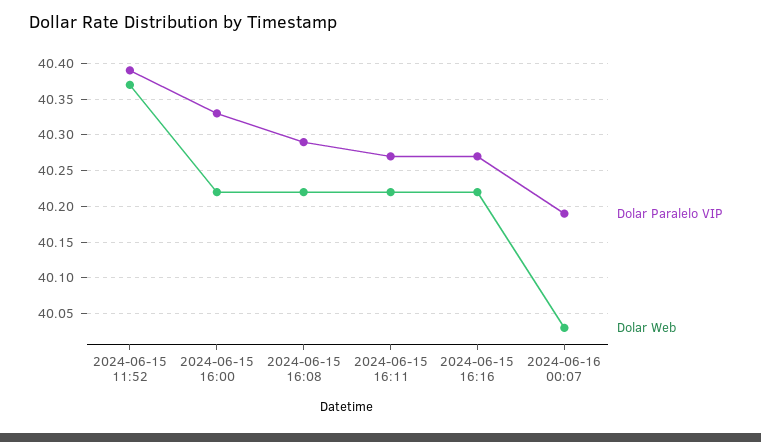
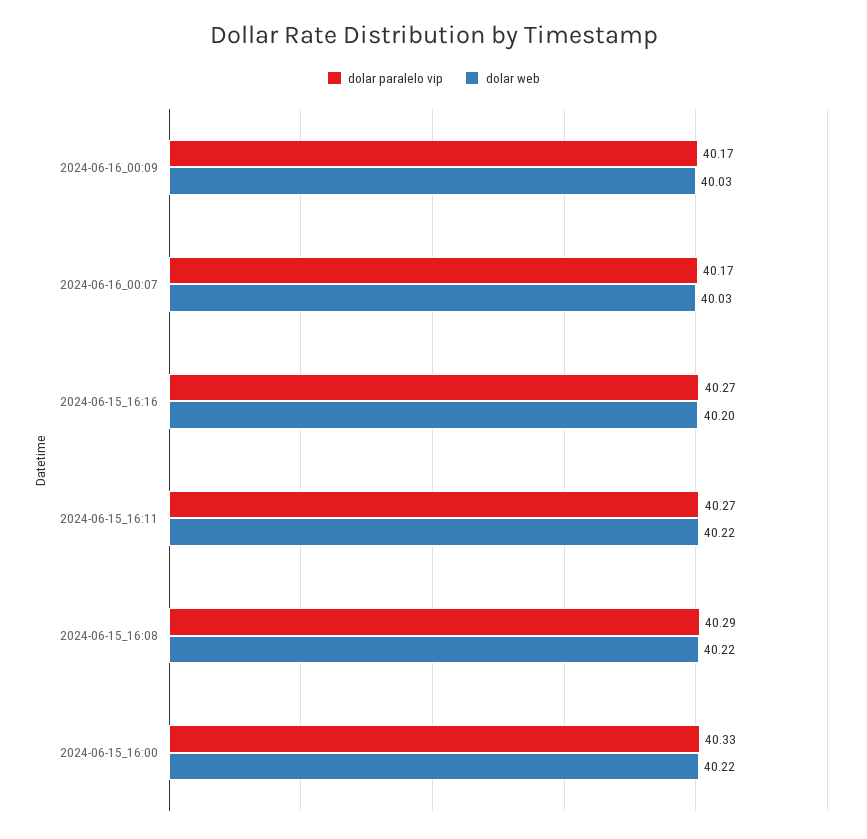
Dolar Paralelo VIP, 2024-06-15 11:52: 40.39 -> none
Dolar Web, 2024-06-15 11:52: 40.37 -> none
Dolar Web, 2024-06-15 16:16: 40.22 -> 40.2
Dolar Paralelo VIP, 2024-06-16 00:07: 40.19 -> 40.17
Dolar Paralelo VIP, 2024-06-16_00:09: none -> 40.17
Dolar Web, 2024-06-16_00:09: none -> 40.03

